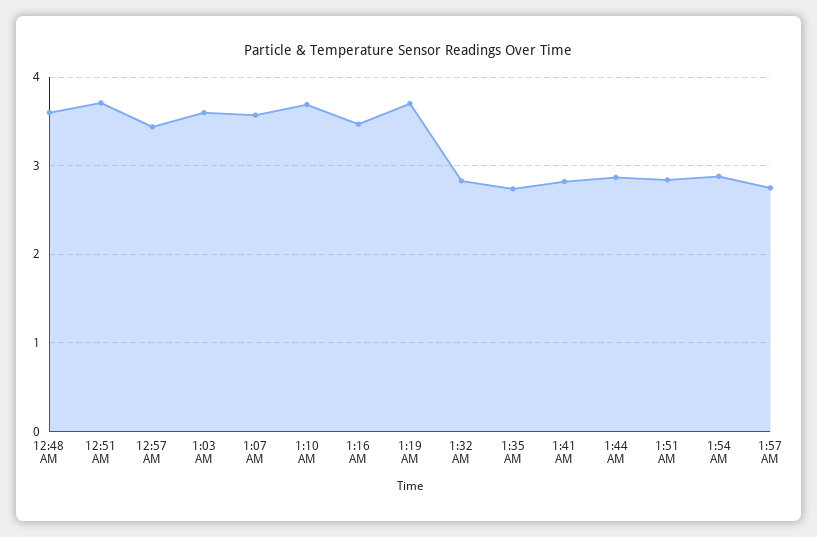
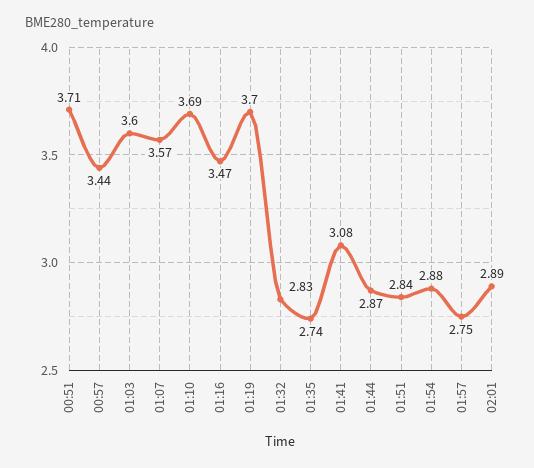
12:48 AM: 3.6 -> none
1:41 AM: 2.8 -> 3.08
02:01: none -> 2.89

